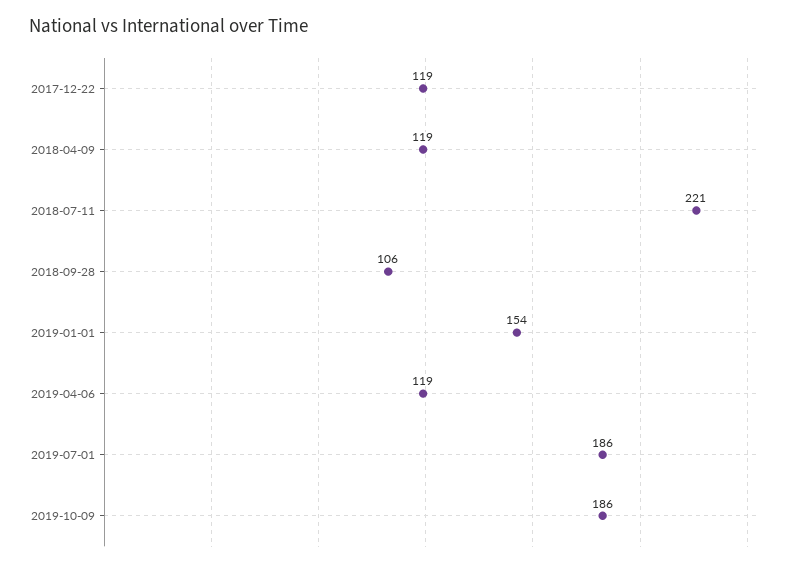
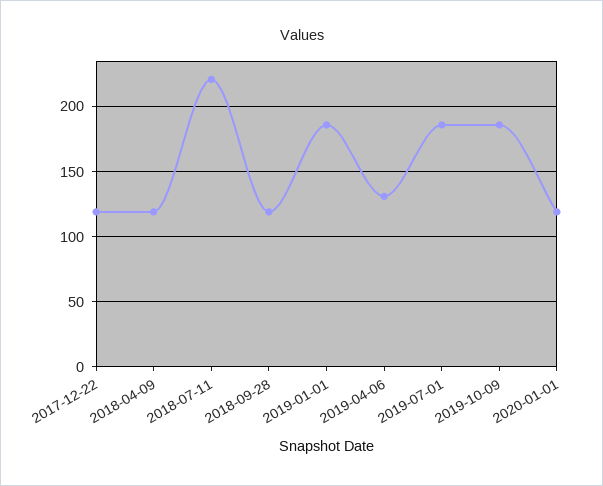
2018-09-28: 106 -> 120
2019-01-01: 154 -> 185
2019-04-06: 119 -> 130
2020-01-01: none -> 120

